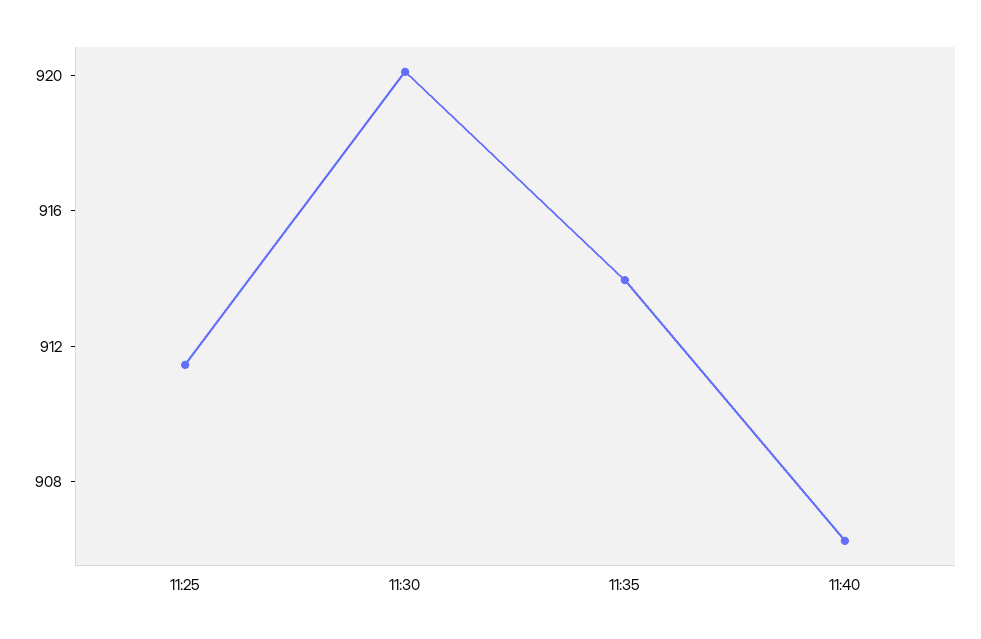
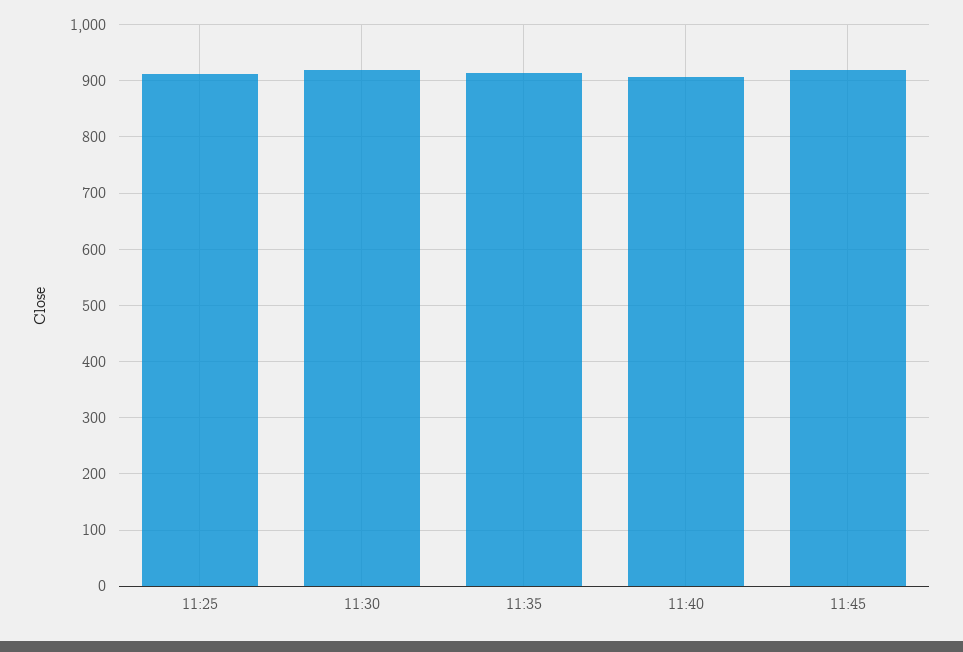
11:45: none -> 920

